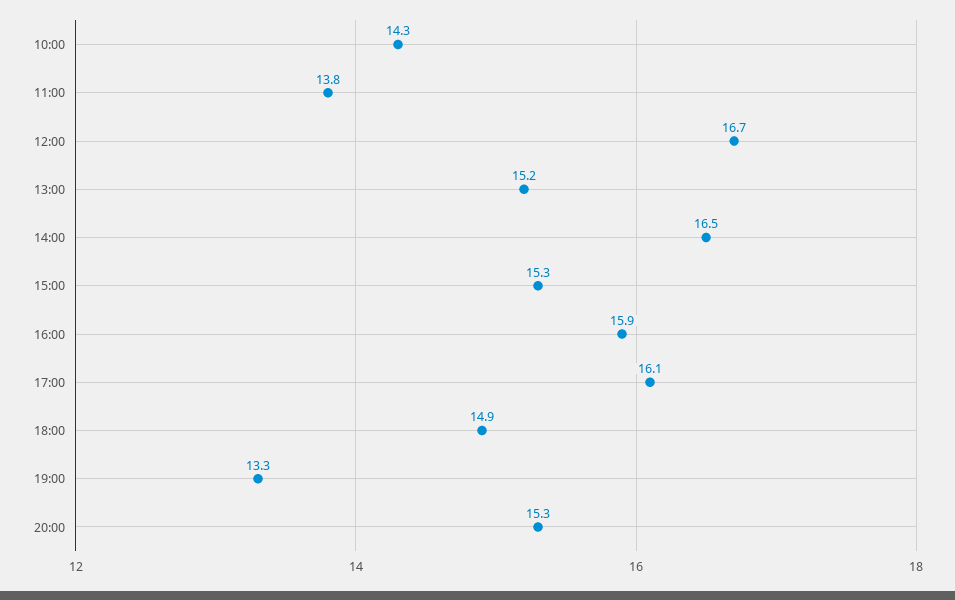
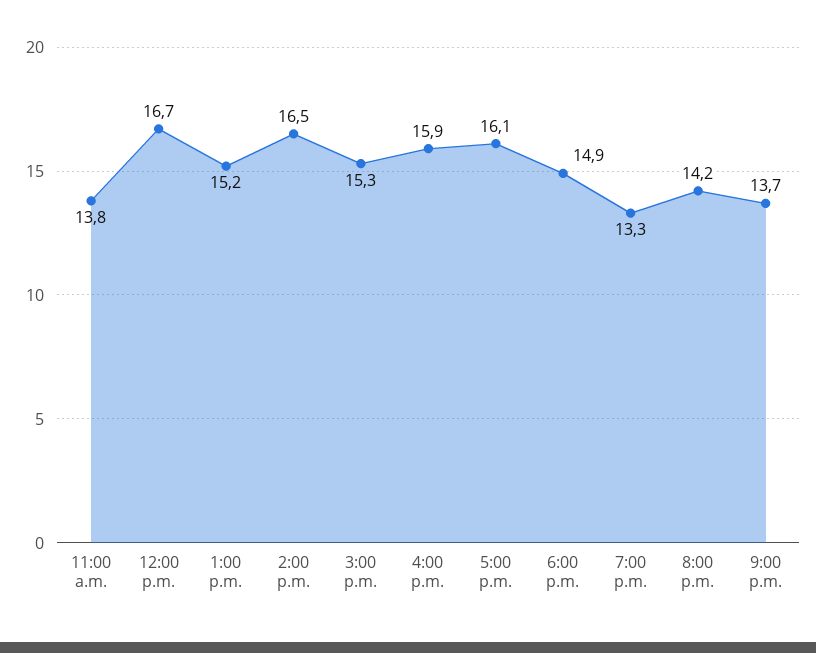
10:00: 14.3 -> none
20:00: 15.3 -> 14.2
9:00 p.m.: none -> 13.7

